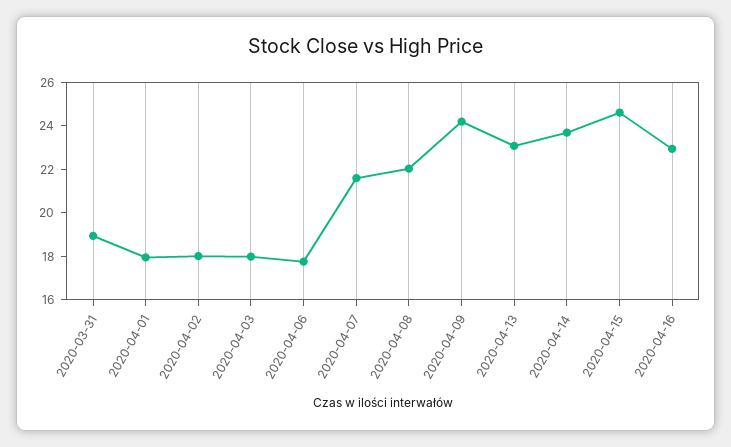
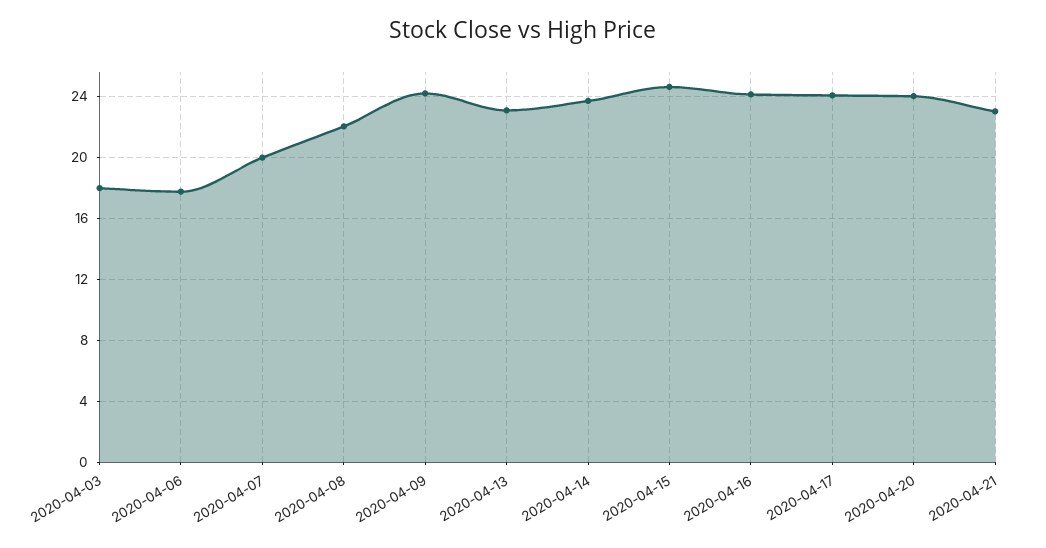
2020-03-31: 19 -> none
2020-04-01: 18 -> none
2020-04-02: 18 -> none
2020-04-07: 21.5 -> 20
2020-04-16: 23 -> 24
2020-04-17: none -> 24
2020-04-20: none -> 24
2020-04-21: none -> 23

